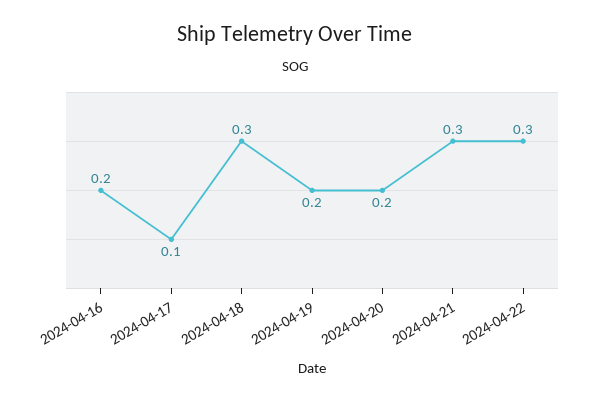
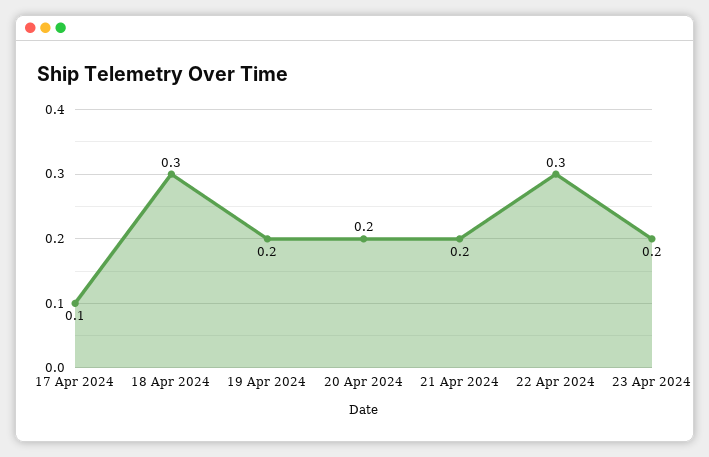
2024-04-16: 0.2 -> none
2024-04-21: 0.3 -> 0.2
23 Apr 2024: none -> 0.2

